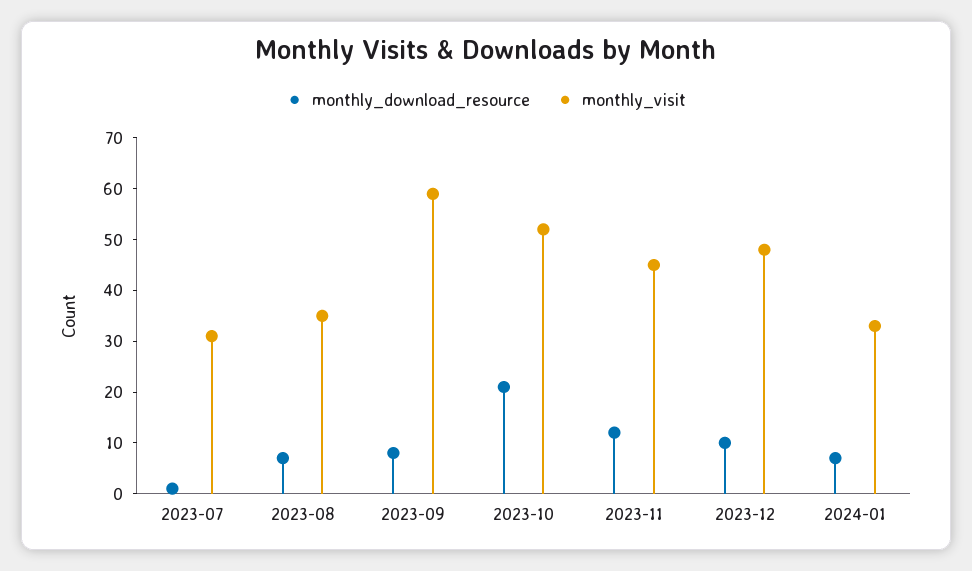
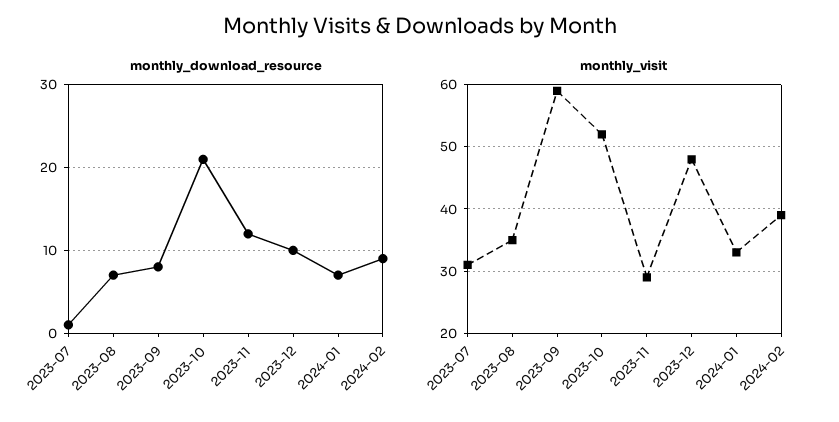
monthly_visit, 2023-11: 45 -> 29
monthly_download_resource, 2024-02: none -> 9
monthly_visit, 2024-02: none -> 39

